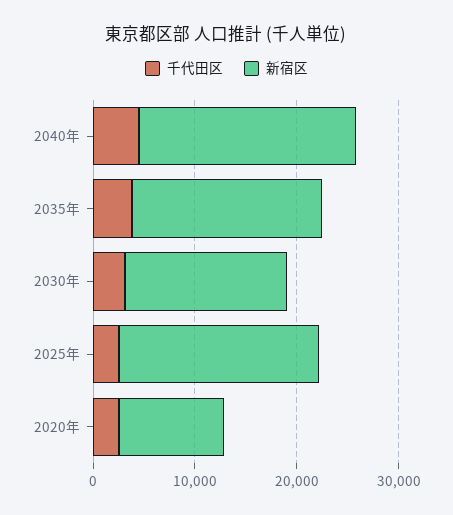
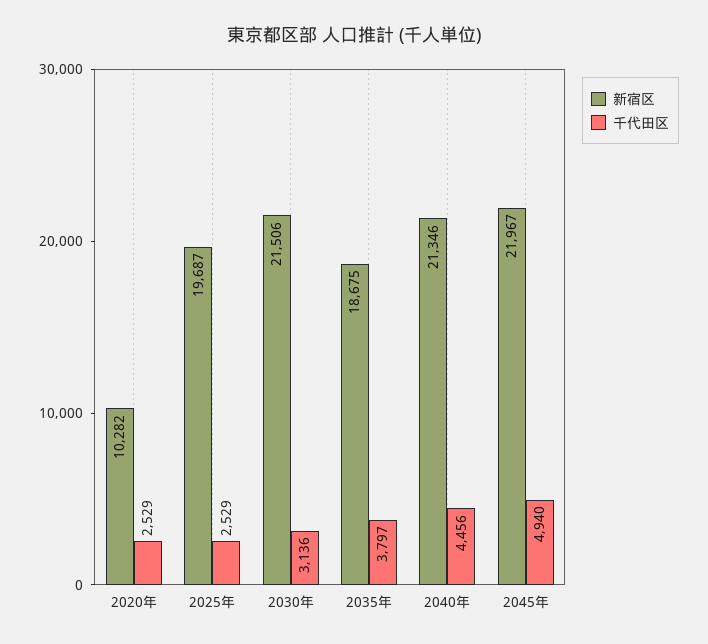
新宿区, 2030年: 16000 -> 21506
新宿区, 2045年: none -> 21967
千代田区, 2045年: none -> 4940

